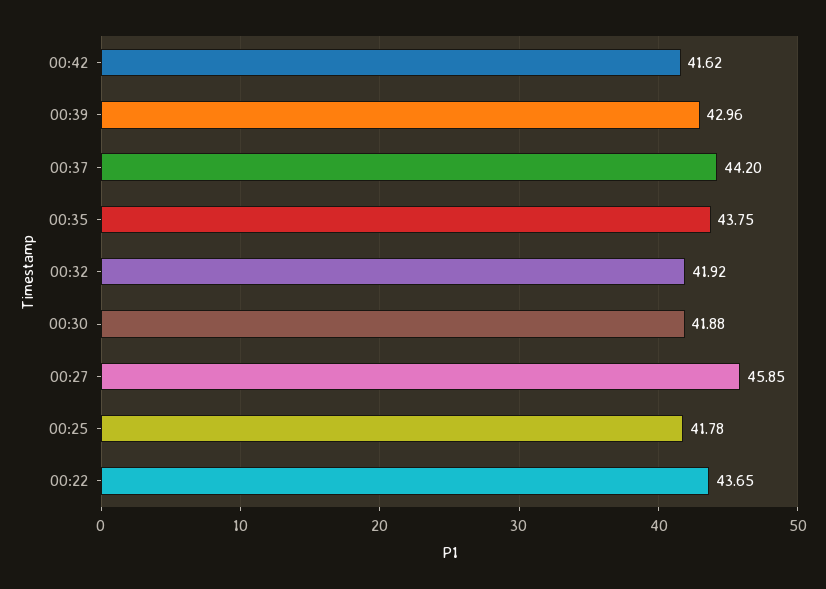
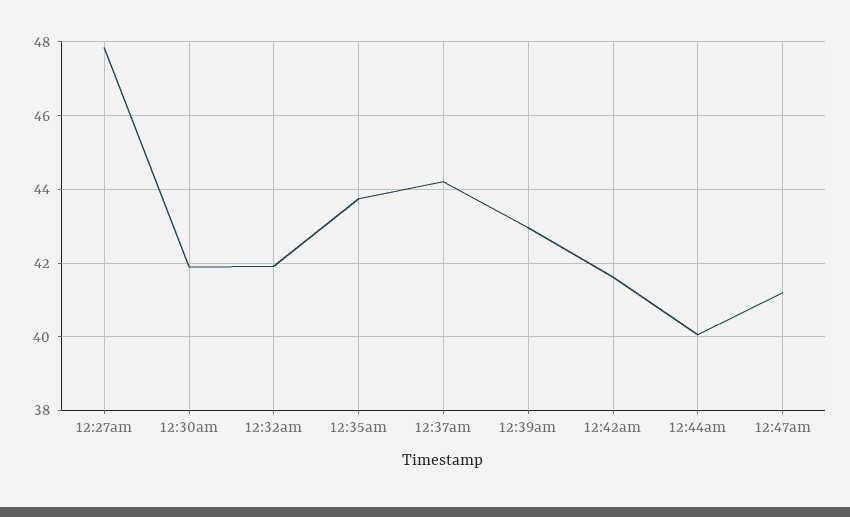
00:27: 45.85 -> 47.8
00:25: 41.78 -> none
00:22: 43.65 -> none
12:44am: none -> 40
12:47am: none -> 41.2

